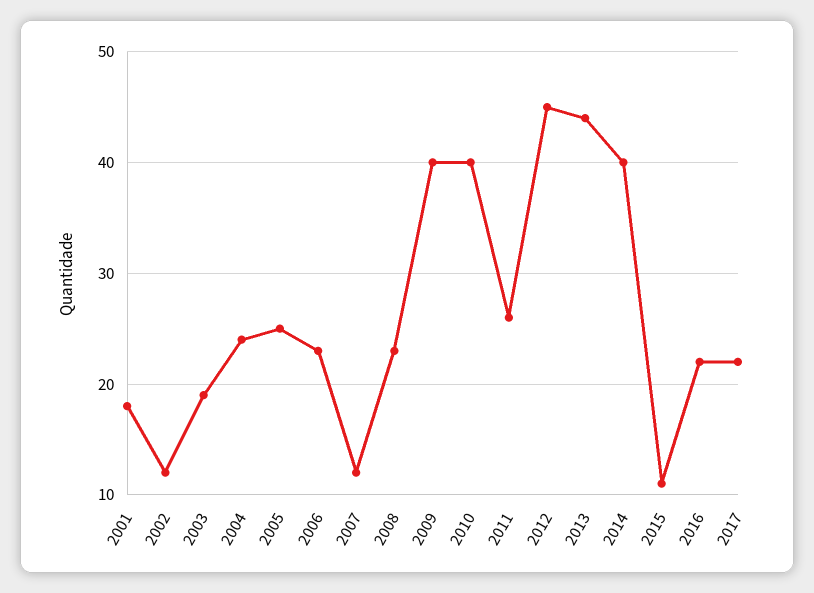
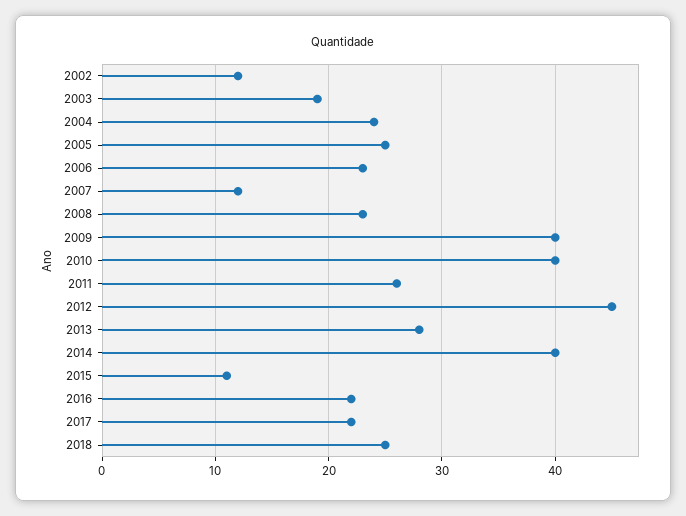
2001: 18 -> none
2013: 44 -> 28
2018: none -> 25

